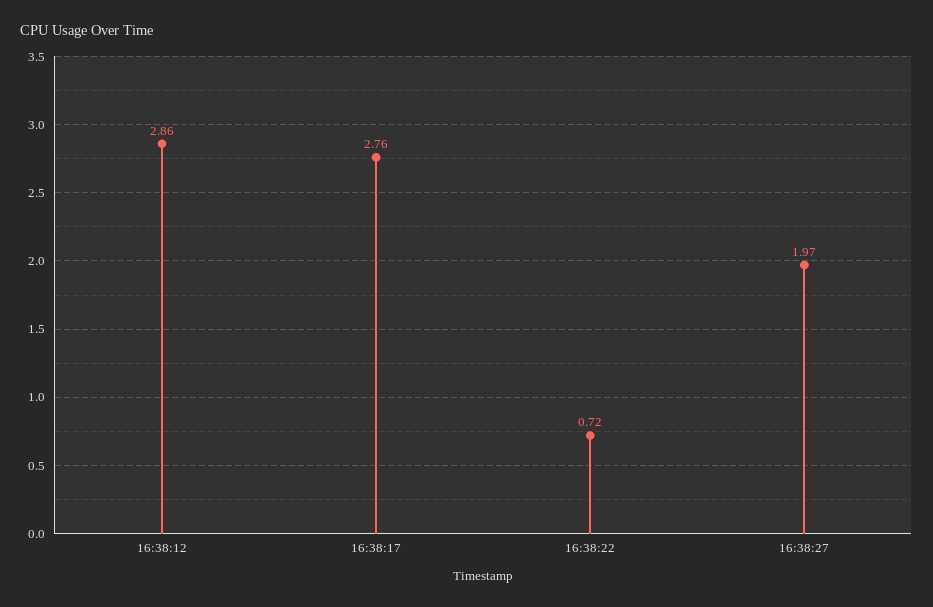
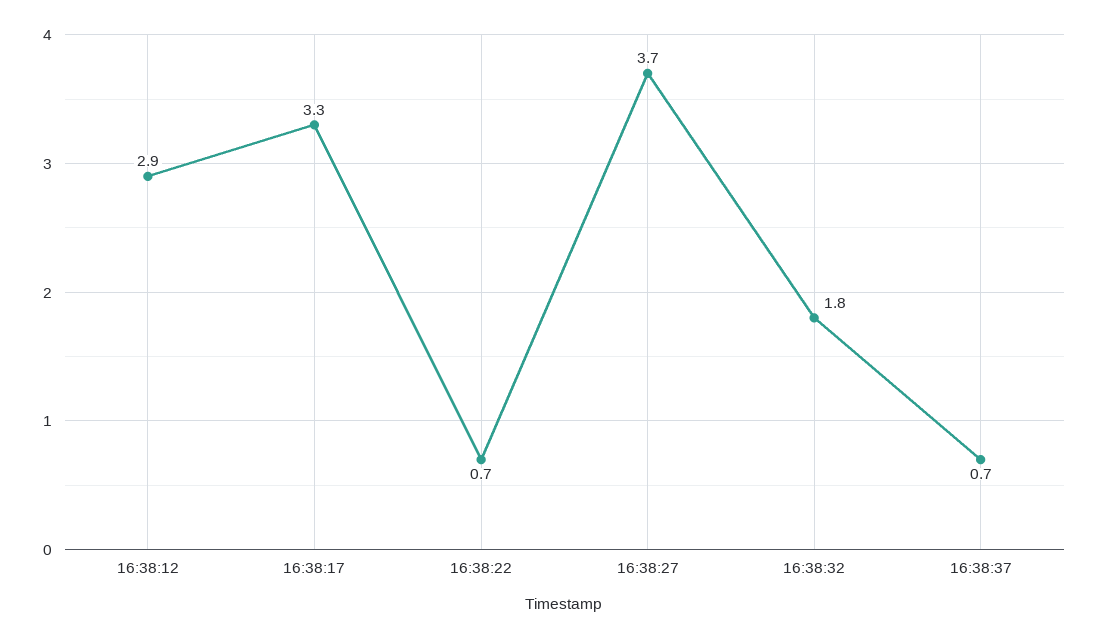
16:38:17: 2.76 -> 3.3
16:38:27: 1.97 -> 3.7
16:38:32: none -> 1.8
16:38:37: none -> 0.7

